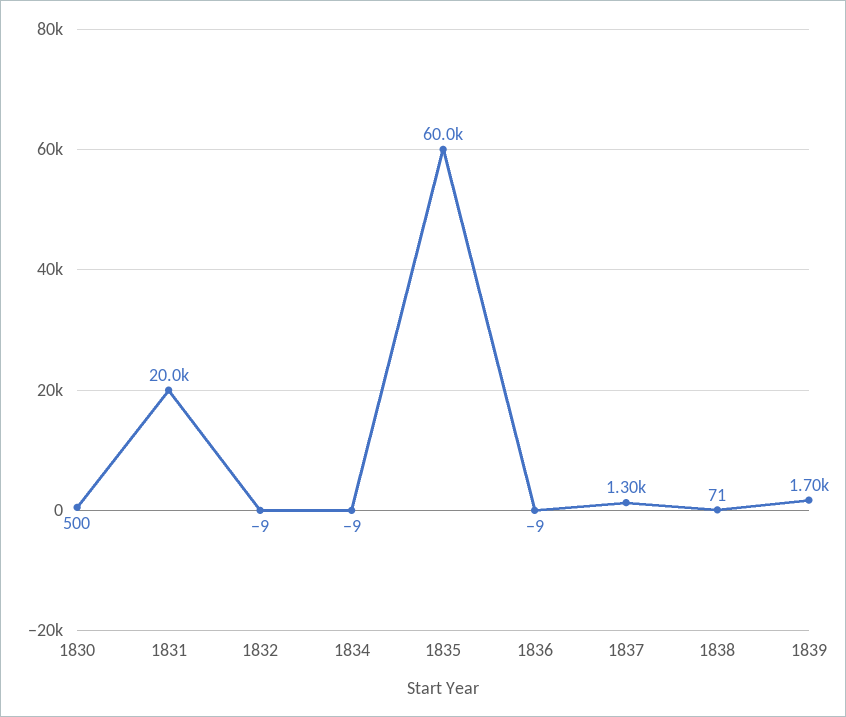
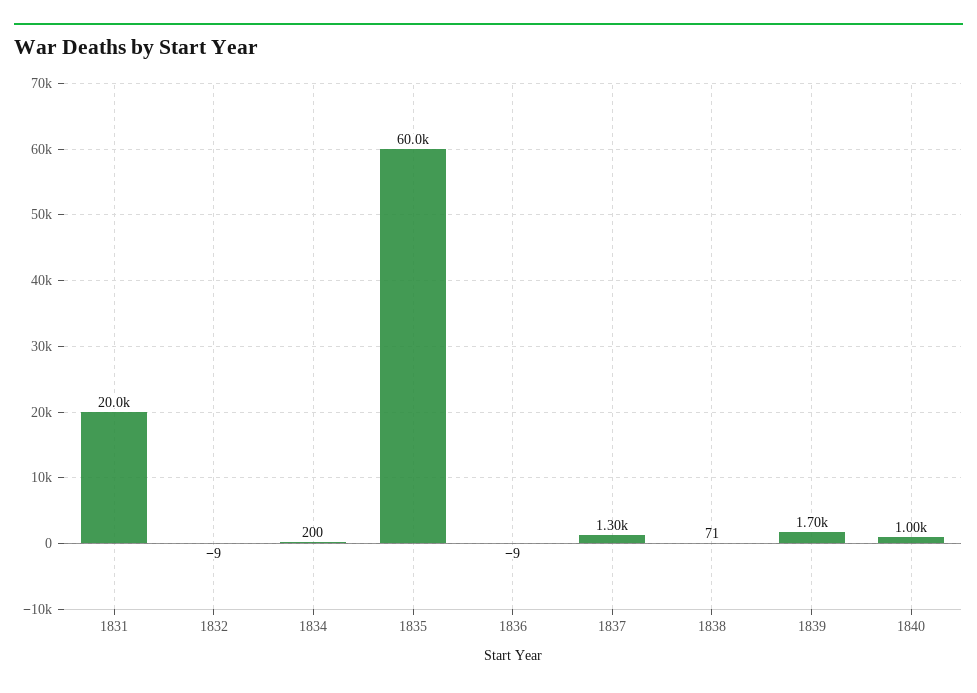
1830: 500 -> none
1834: -9 -> 200
1840: none -> 1000

